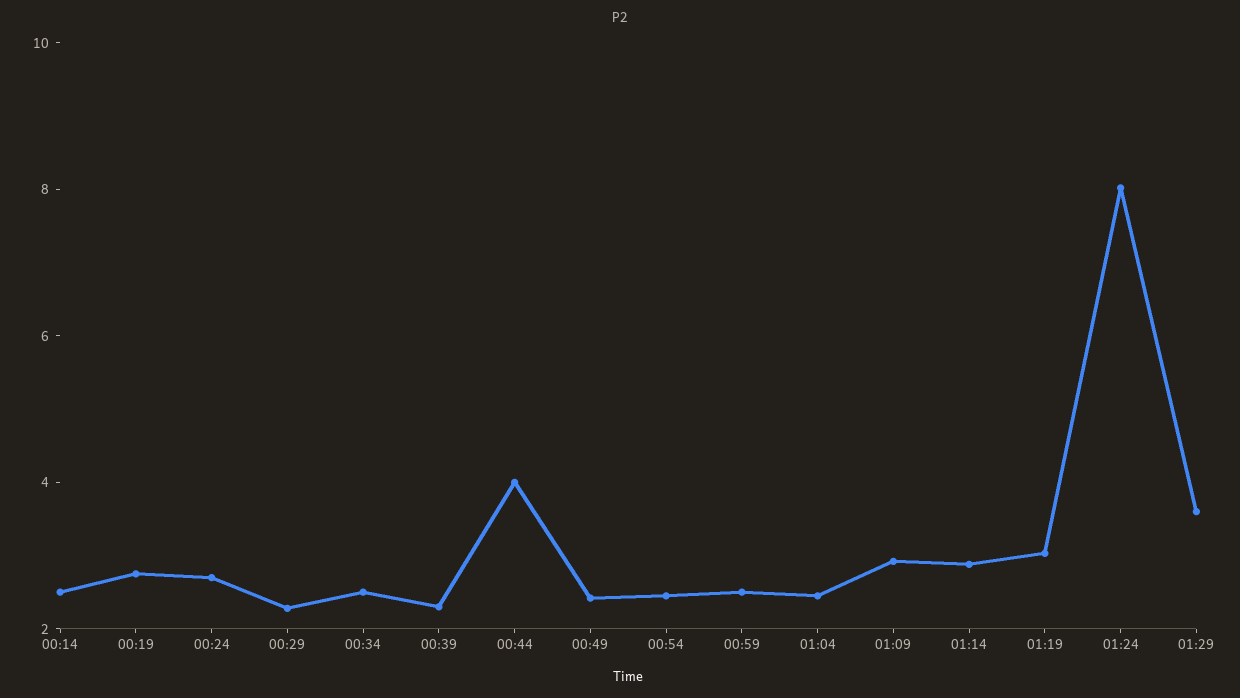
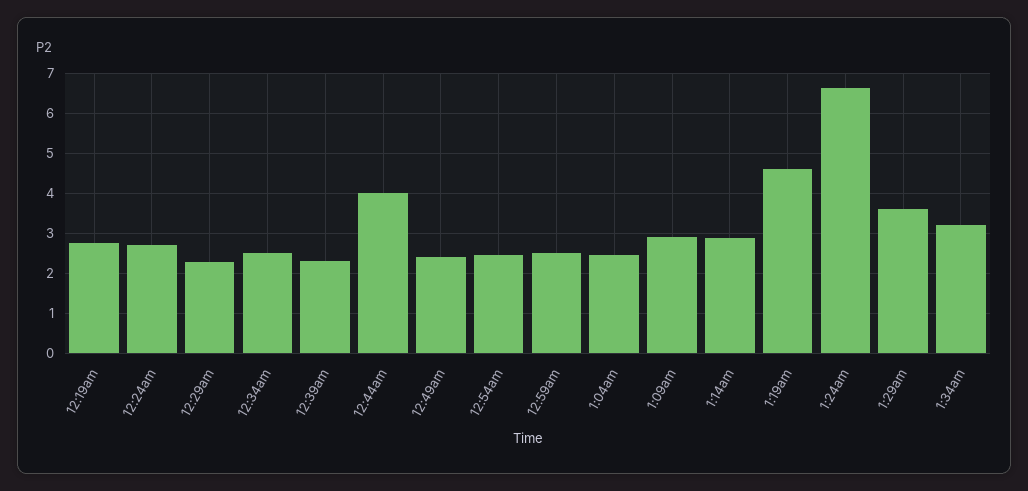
00:14: 2.5 -> none
01:19: 3 -> 4.6
01:24: 8 -> 6.6
1:34am: none -> 3.2

